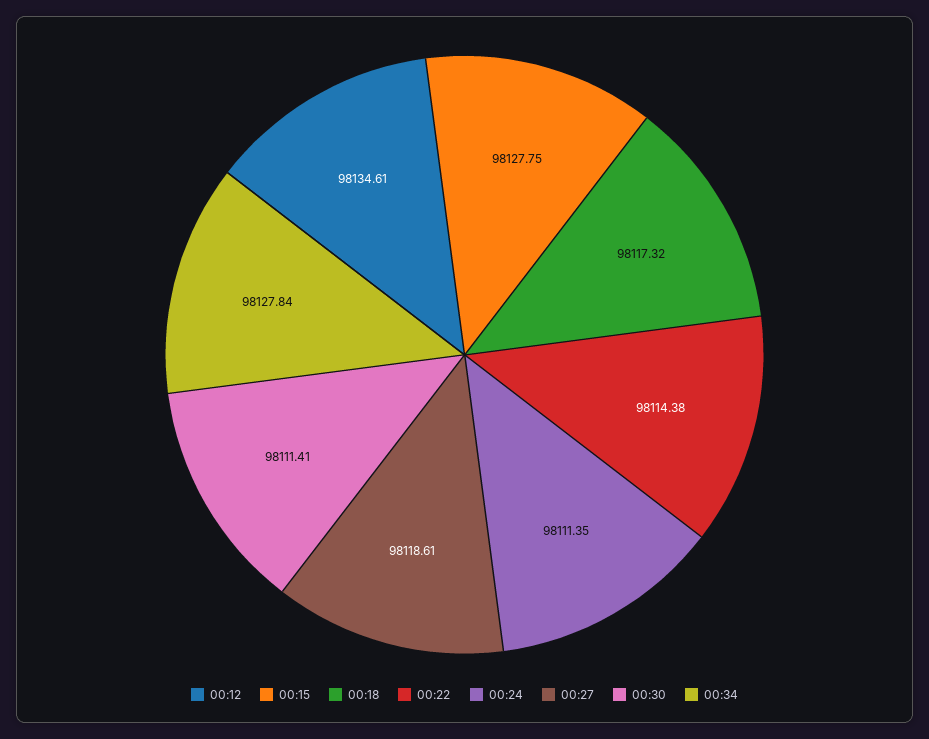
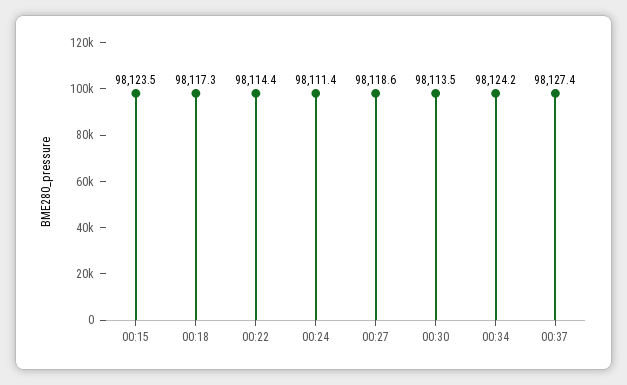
00:12: 98134.61 -> none
00:15: 98127.75 -> 98123.5
00:30: 98111.41 -> 98113.5
00:34: 98127.84 -> 98124.2
00:37: none -> 98127.4

